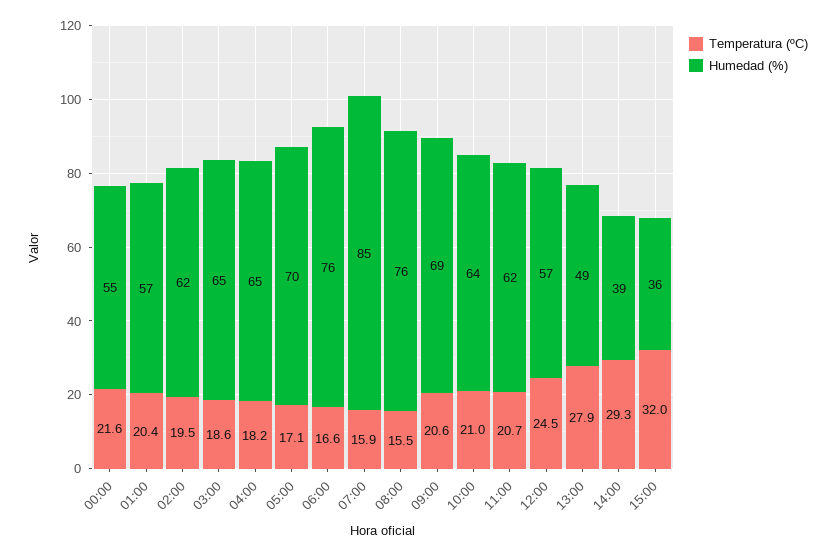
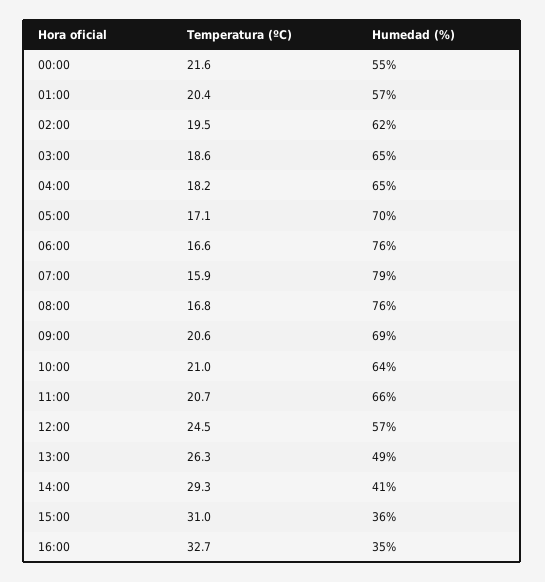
Humedad (%), 07:00: 85 -> 79
Temperatura (ºC), 08:00: 15.5 -> 16.8
Humedad (%), 11:00: 62 -> 66
Temperatura (ºC), 13:00: 27.9 -> 26.3
Humedad (%), 14:00: 39 -> 41
Temperatura (ºC), 15:00: 32 -> 31
Temperatura (ºC), 16:00: none -> 32.7
Humedad (%), 16:00: none -> 35

